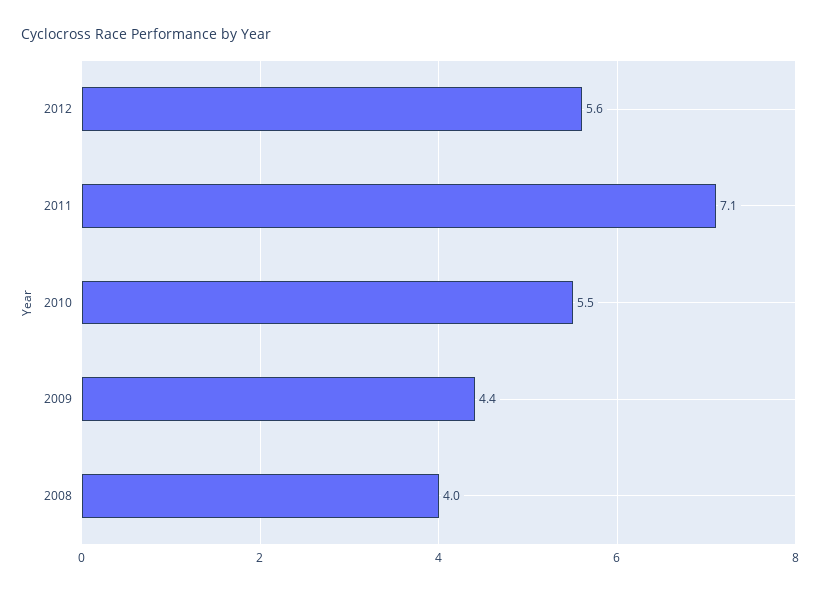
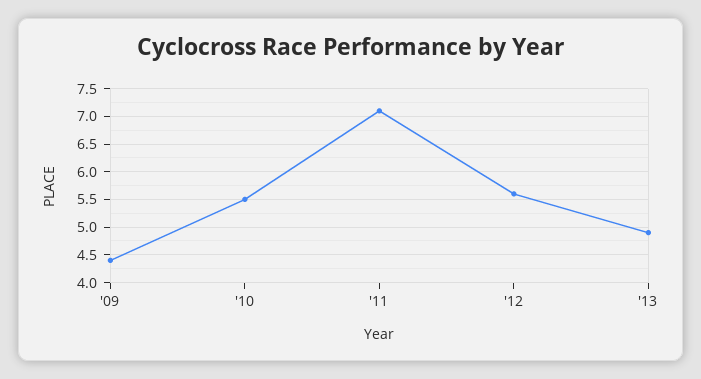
2008: 4 -> none
'13: none -> 5

